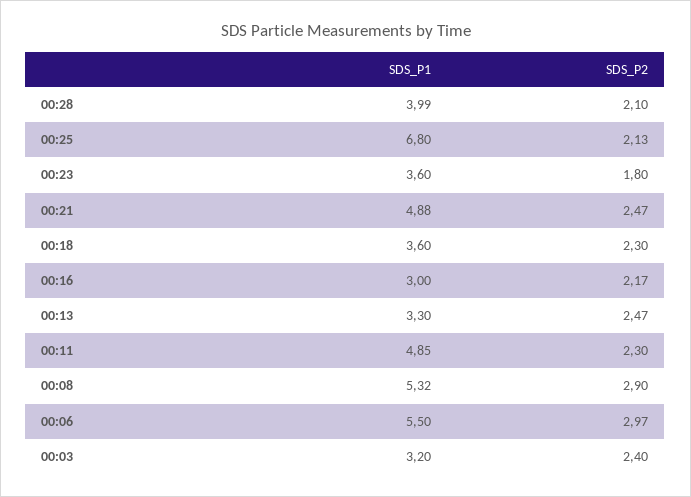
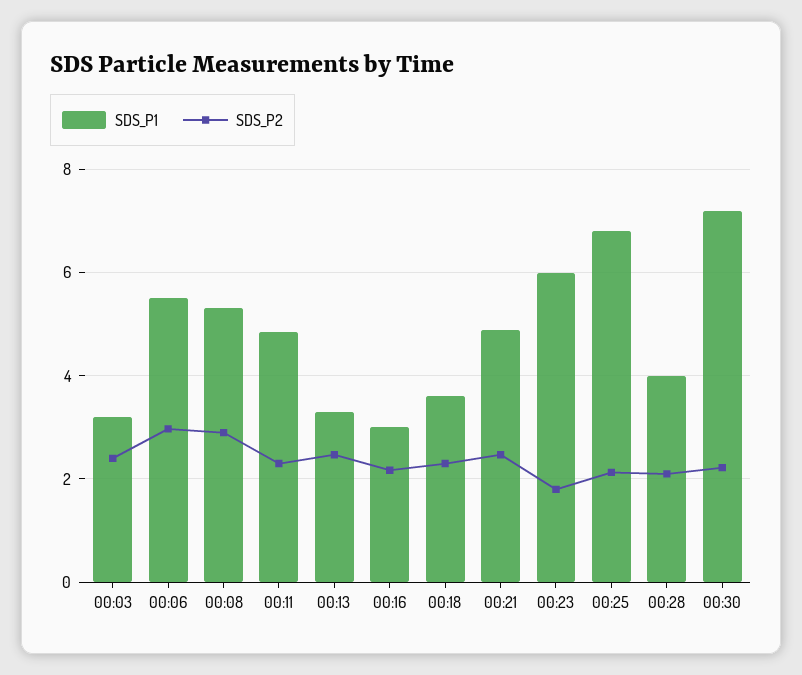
SDS_P1, 00:23: 3.6 -> 6
SDS_P1, 00:30: none -> 7.2
SDS_P2, 00:30: none -> 2.2

